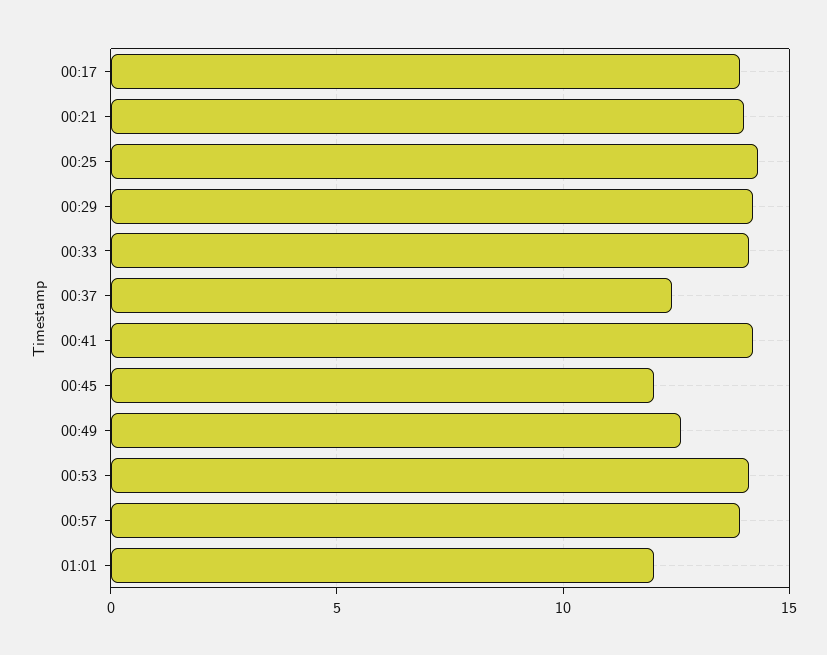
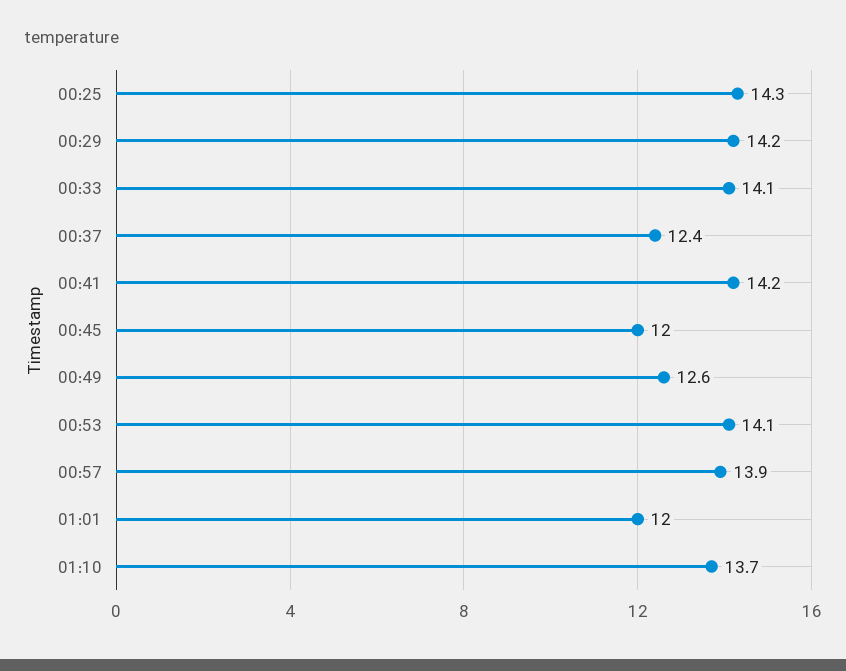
00:17: 14 -> none
00:21: 14 -> none
01:10: none -> 13.7

